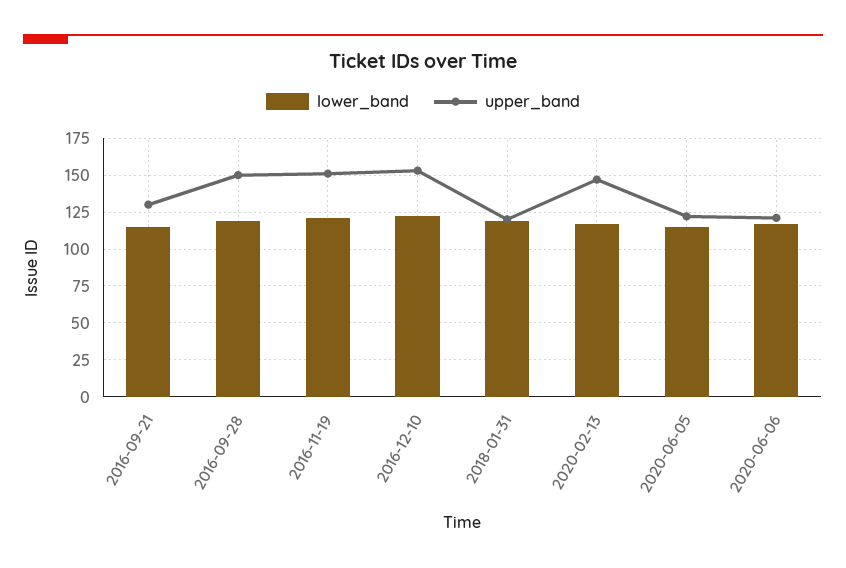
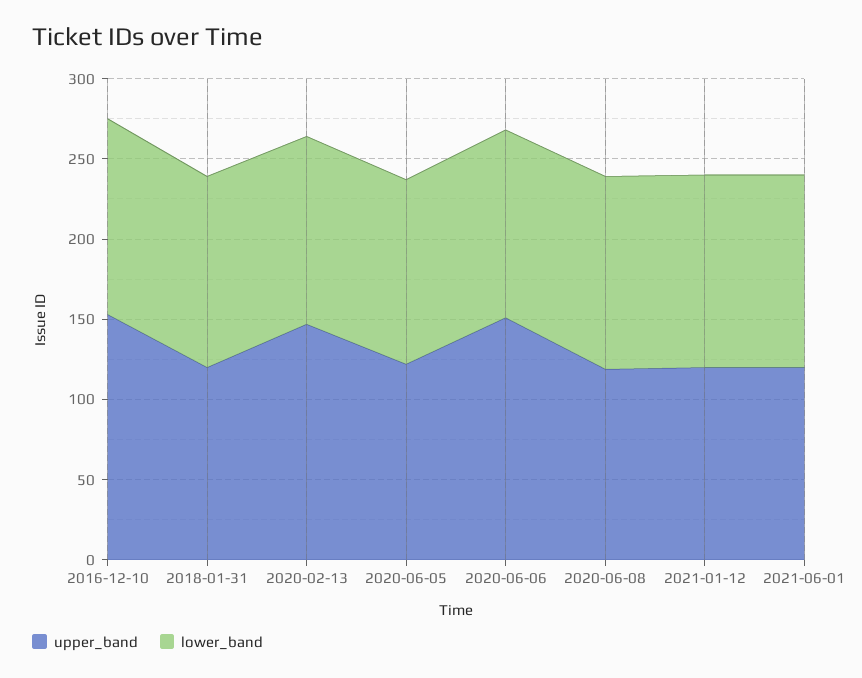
lower_band, 2016-09-21: 115 -> none
upper_band, 2016-09-21: 130 -> none
lower_band, 2016-09-28: 120 -> none
upper_band, 2016-09-28: 150 -> none
lower_band, 2016-11-19: 120 -> none
upper_band, 2016-11-19: 150 -> none
upper_band, 2020-06-06: 120 -> 150
upper_band, 2020-06-08: none -> 120
lower_band, 2020-06-08: none -> 120
upper_band, 2021-01-12: none -> 120
lower_band, 2021-01-12: none -> 120
upper_band, 2021-06-01: none -> 120
lower_band, 2021-06-01: none -> 120

